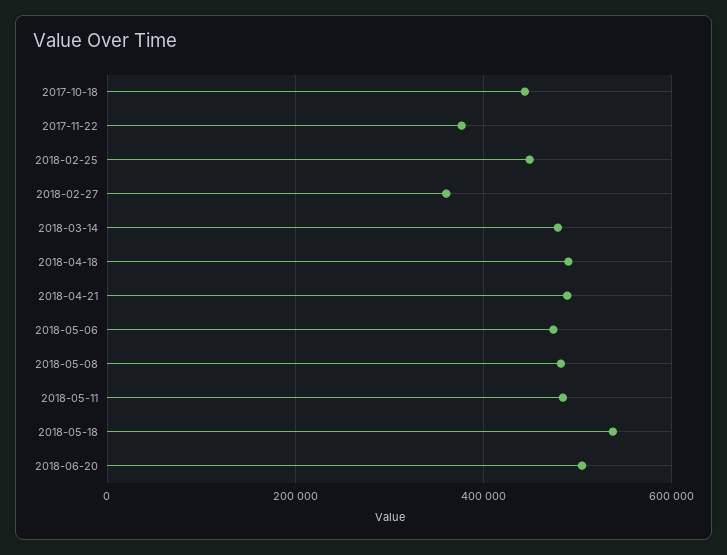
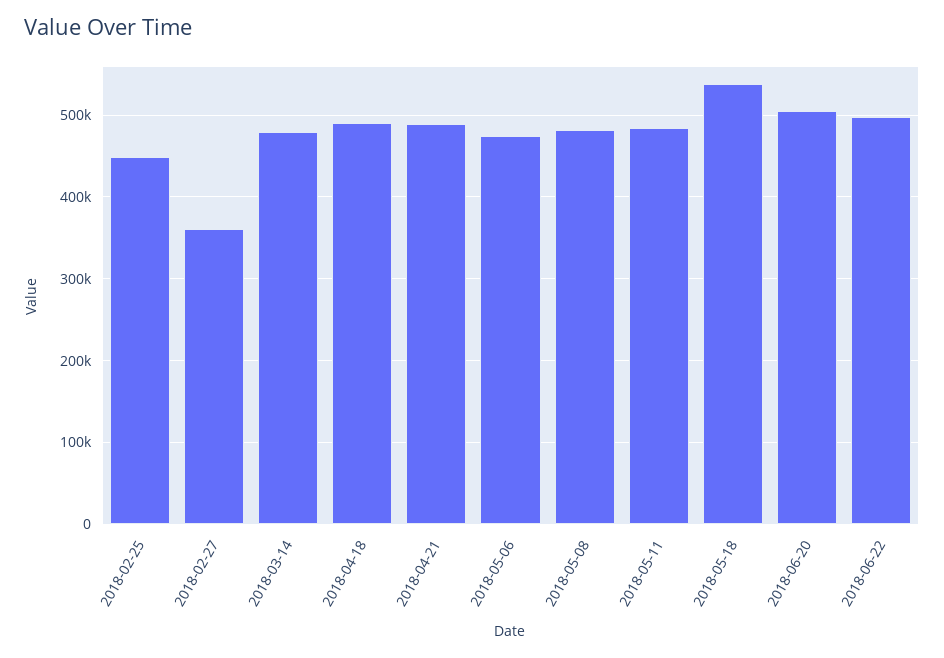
2017-10-18: 440000 -> none
2017-11-22: 380000 -> none
2018-06-22: none -> 500000

